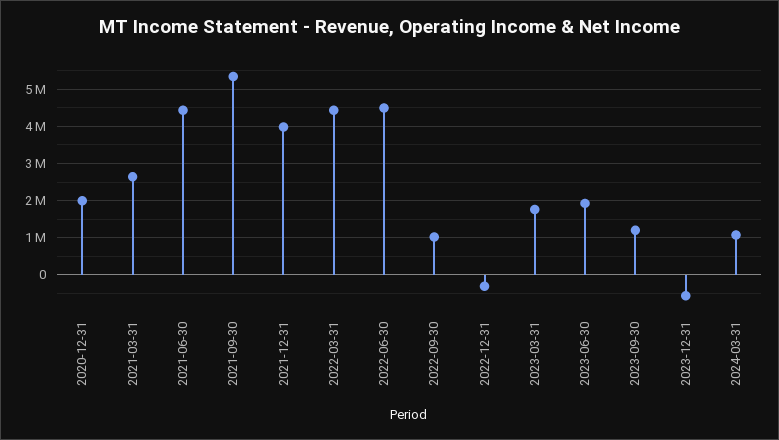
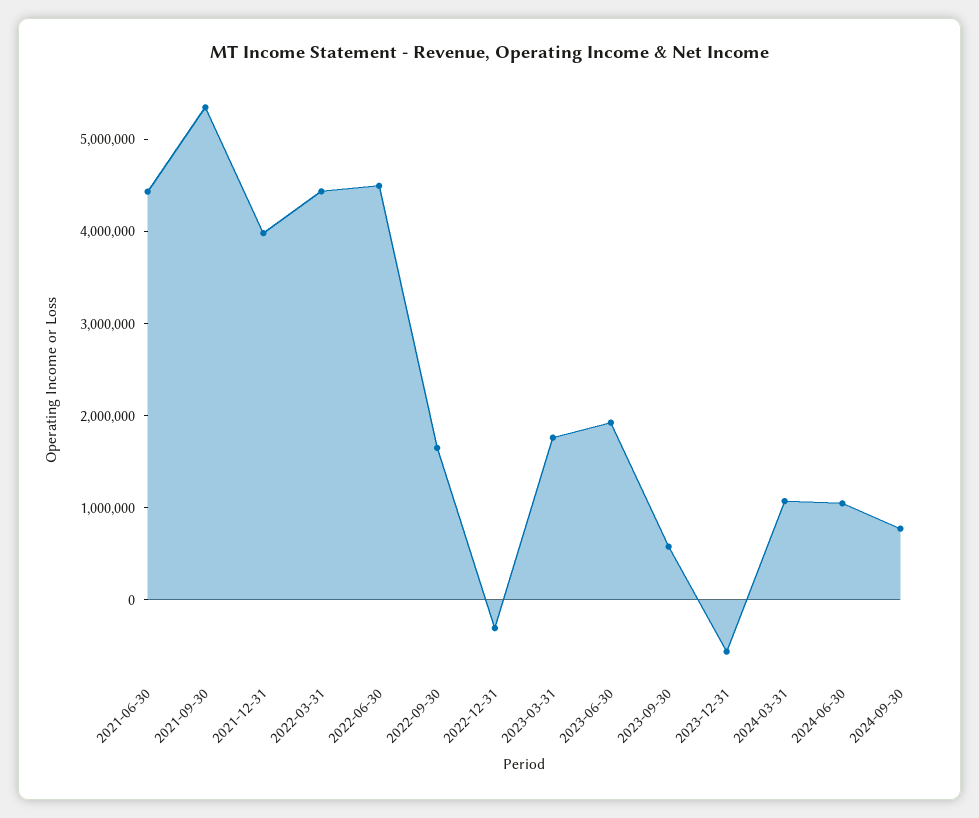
2020-12-31: 2000000 -> none
2021-03-31: 2600000 -> none
2022-09-30: 1000000 -> 1600000
2023-09-30: 1200000 -> 600000
2024-06-30: none -> 1000000
2024-09-30: none -> 800000

